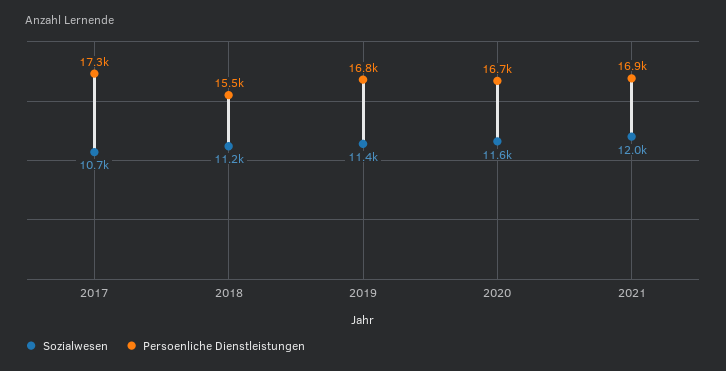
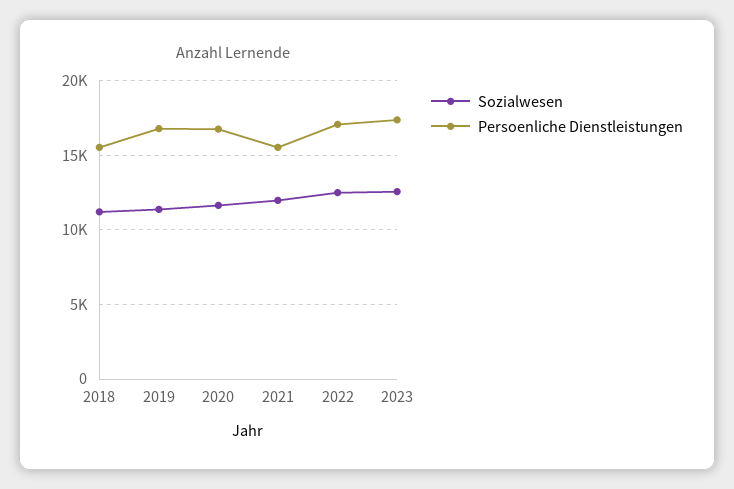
Sozialwesen, 2017: 10700 -> none
Persoenliche Dienstleistungen, 2017: 17300 -> none
Persoenliche Dienstleistungen, 2021: 16900 -> 15500
Sozialwesen, 2022: none -> 12500
Persoenliche Dienstleistungen, 2022: none -> 17000
Sozialwesen, 2023: none -> 12500
Persoenliche Dienstleistungen, 2023: none -> 17500

